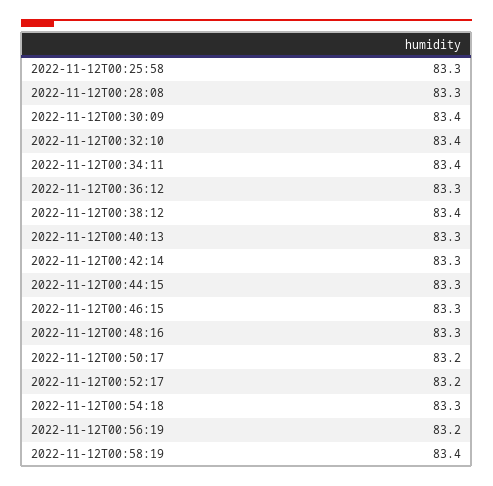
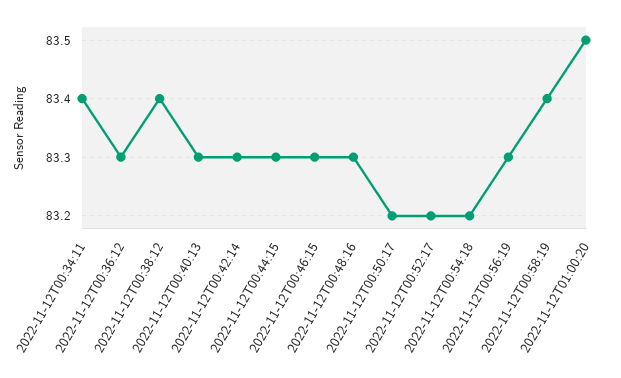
2022-11-12T00:25:58: 83.3 -> none
2022-11-12T00:28:08: 83.3 -> none
2022-11-12T00:30:09: 83.4 -> none
2022-11-12T00:32:10: 83.4 -> none
2022-11-12T00:54:18: 83.3 -> 83.2
2022-11-12T00:56:19: 83.2 -> 83.3
2022-11-12T01:00:20: none -> 83.5

